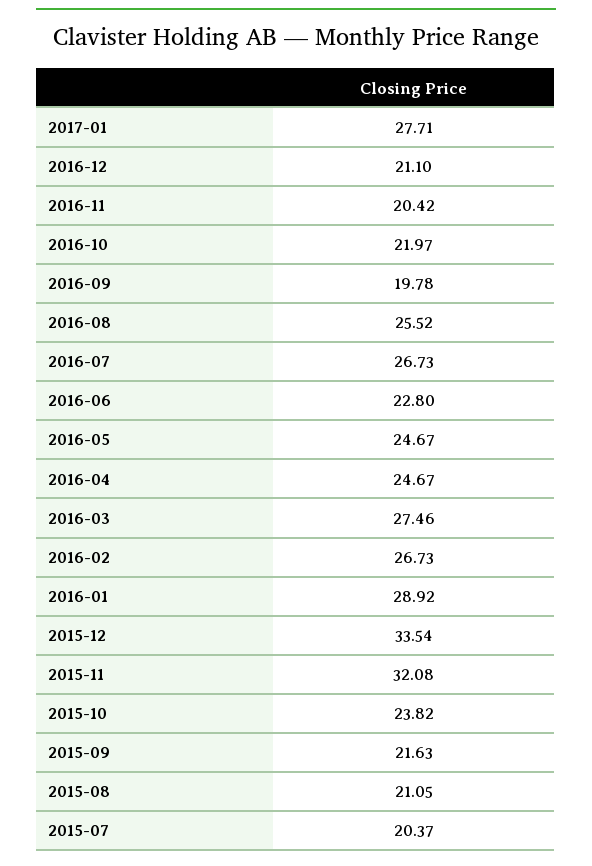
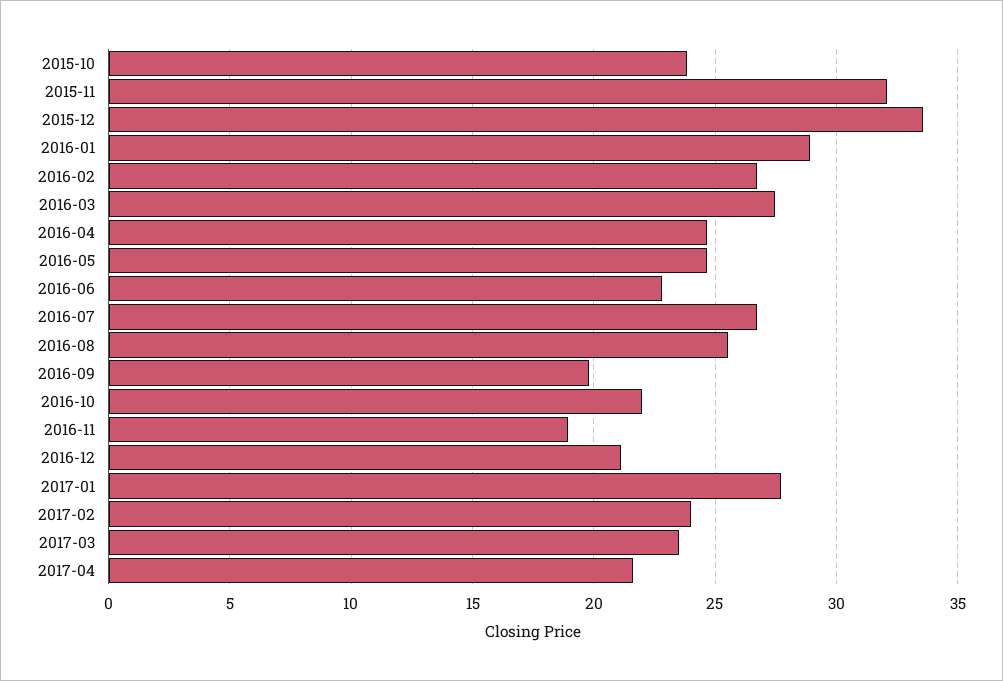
2016-11: 20.42 -> 19
2015-09: 21.63 -> none
2015-08: 21.05 -> none
2015-07: 20.37 -> none
2017-02: none -> 24
2017-03: none -> 23.5
2017-04: none -> 21.5

